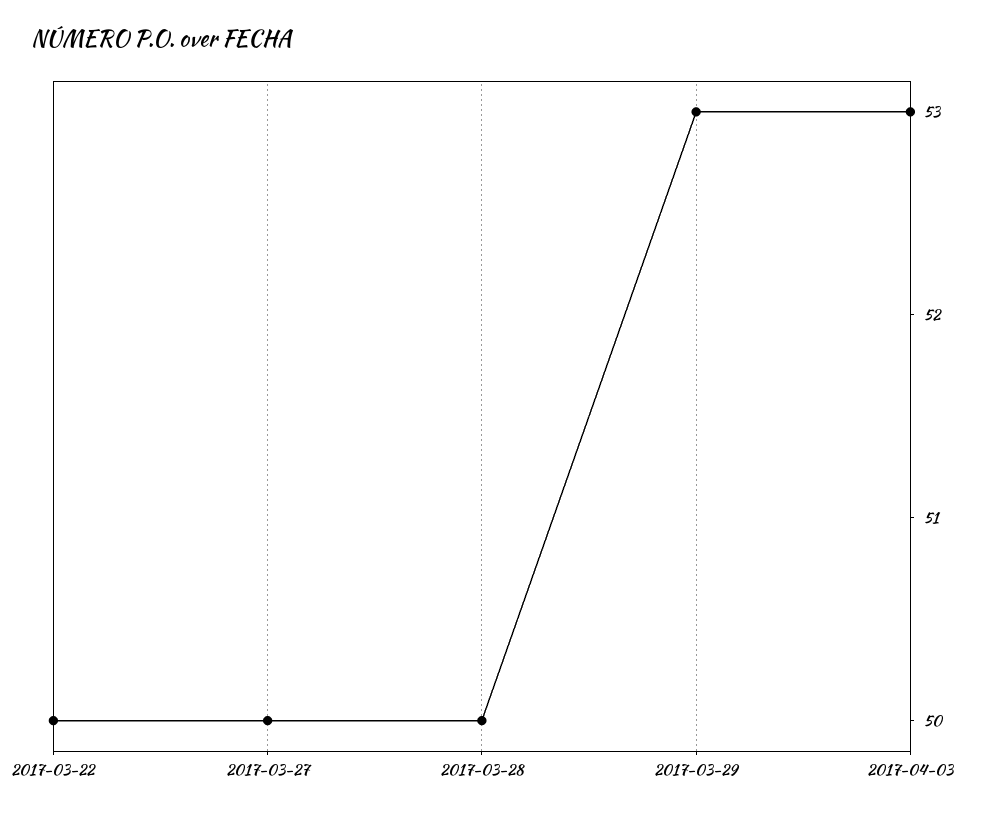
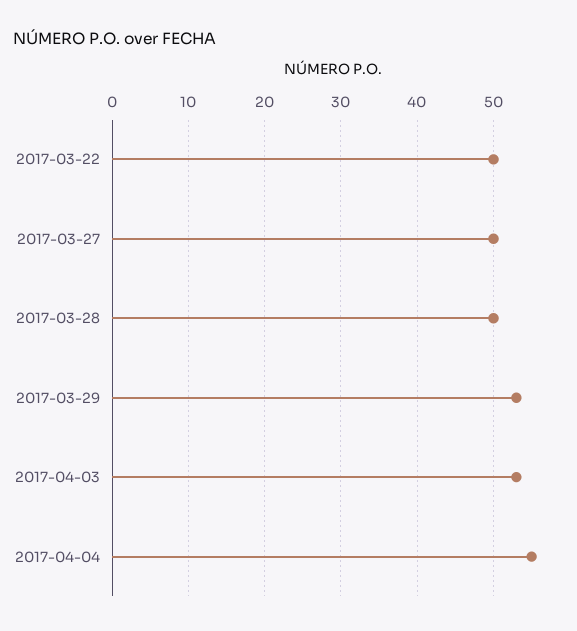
2017-04-04: none -> 55

